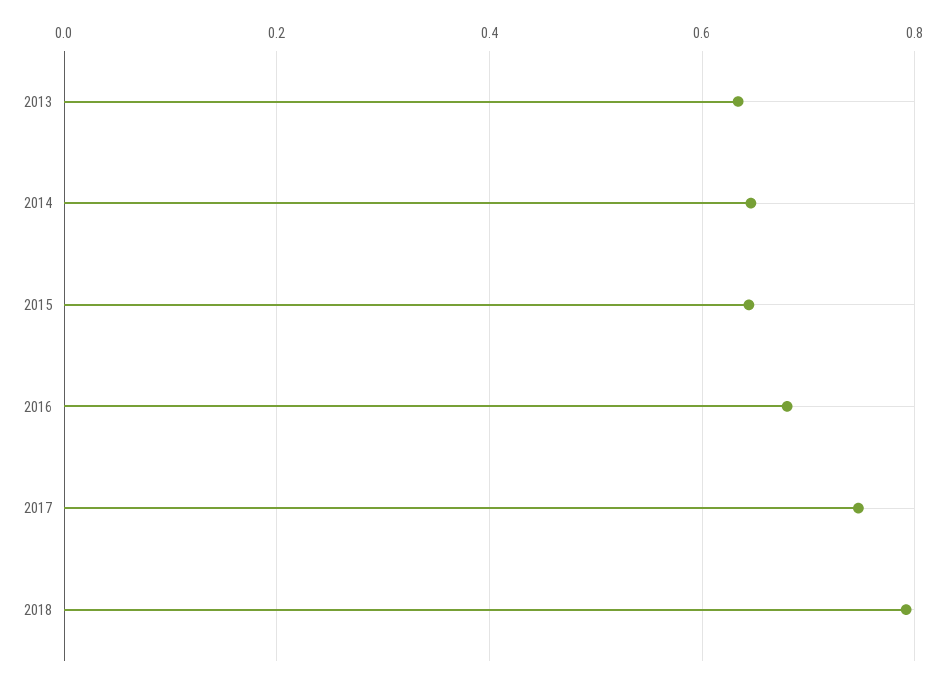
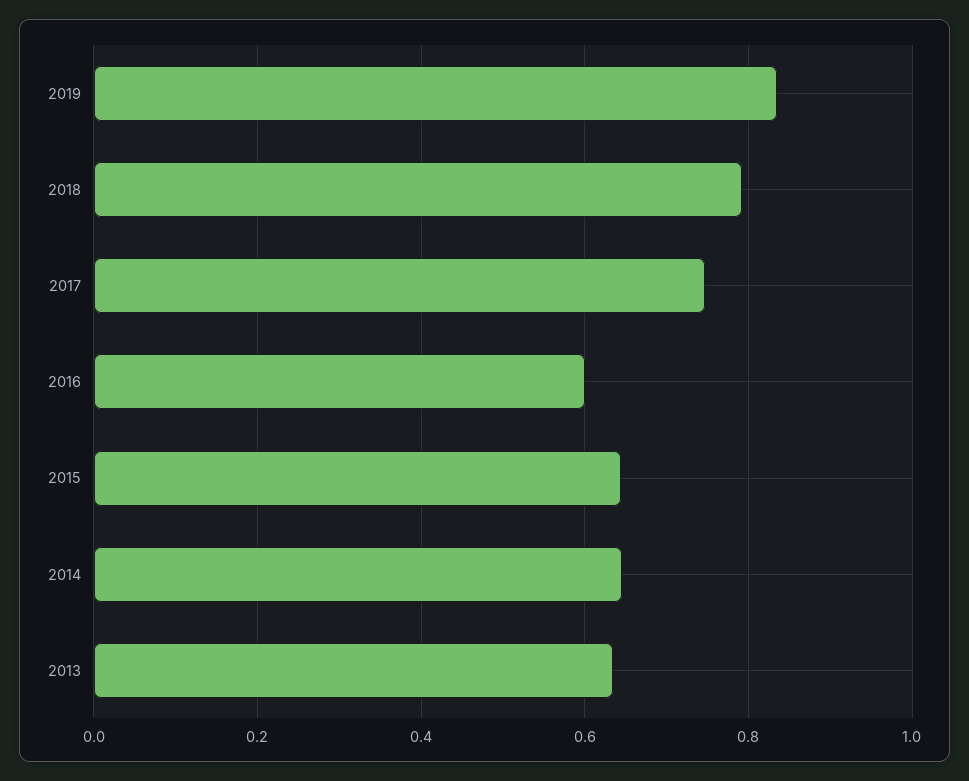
2016: 0.68 -> 0.6
2019: none -> 0.84

